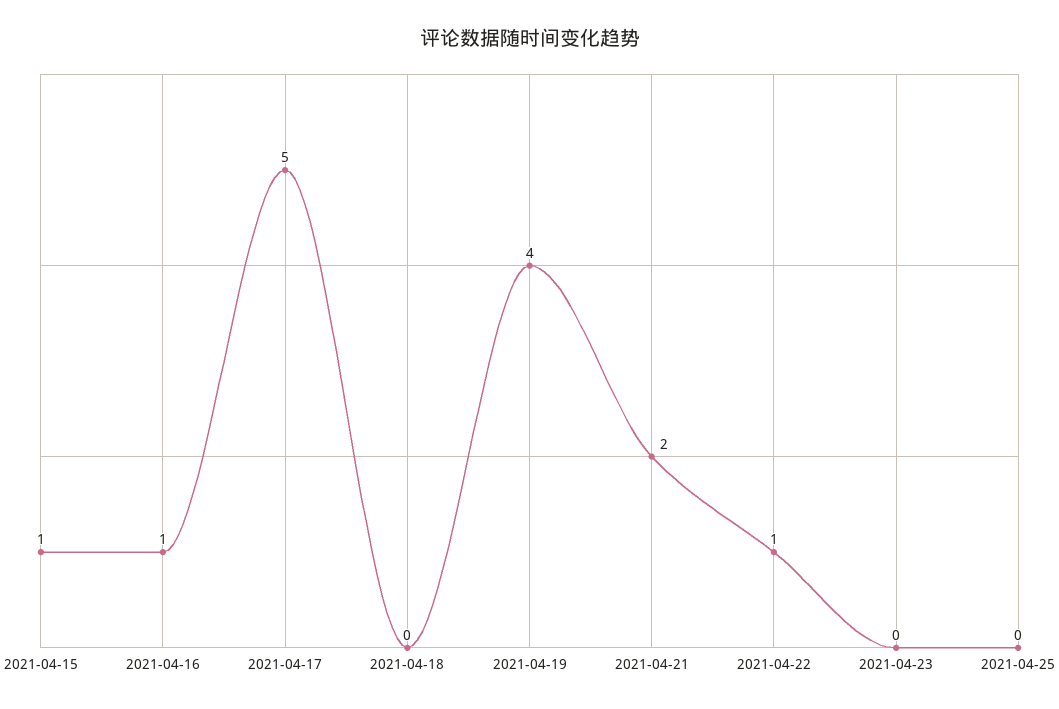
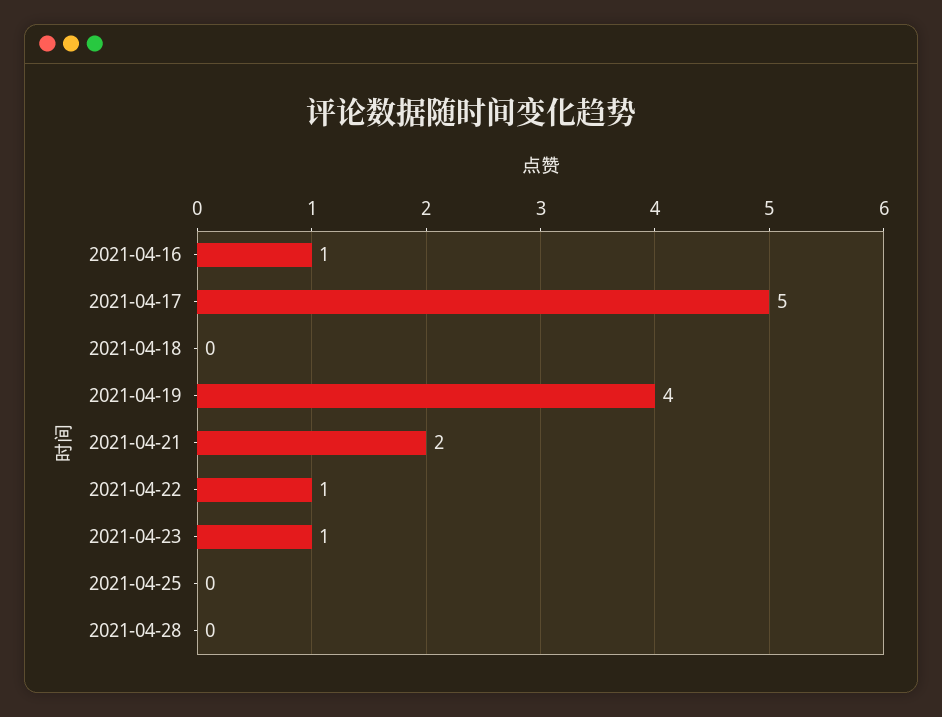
2021-04-15: 1 -> none
2021-04-23: 0 -> 1
2021-04-28: none -> 0

